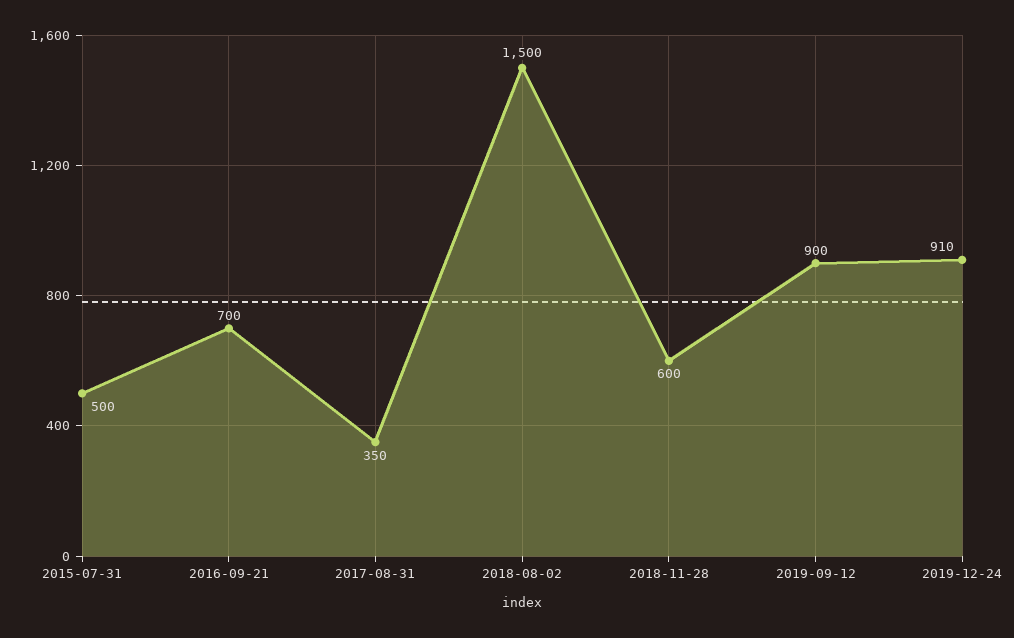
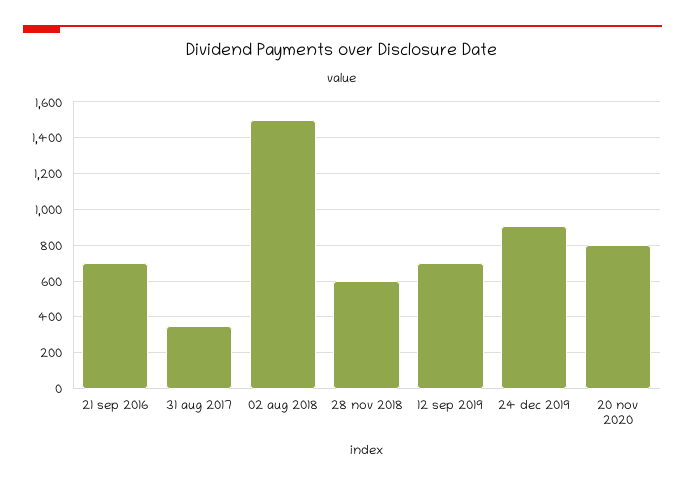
2015-07-31: 500 -> none
2019-09-12: 900 -> 700
20 nov 2020: none -> 800

